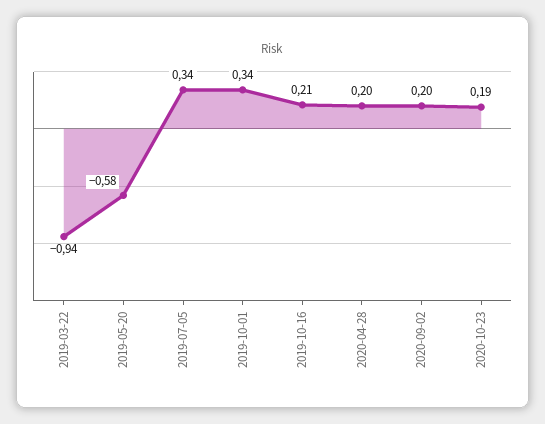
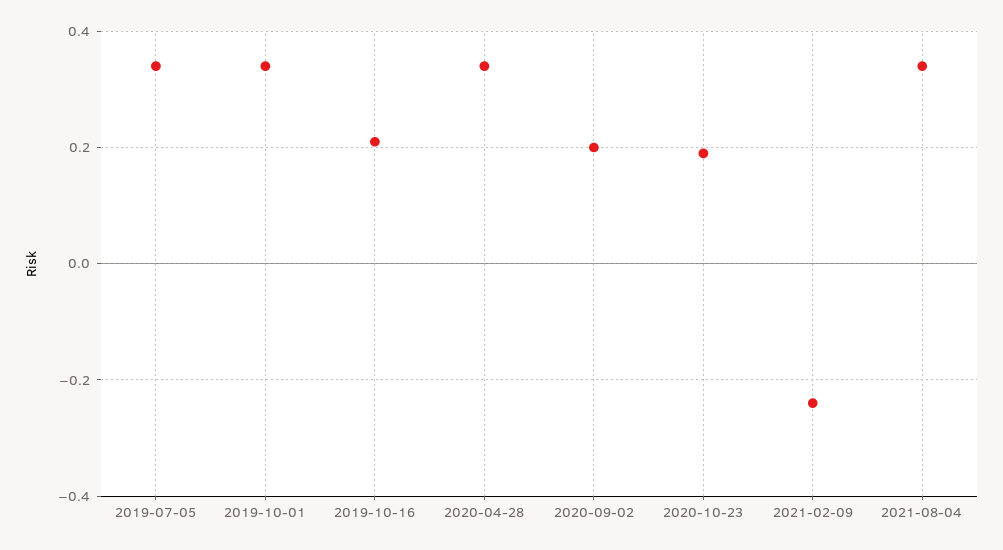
2019-03-22: -0.94 -> none
2019-05-20: -0.58 -> none
2020-04-28: 0.2 -> 0.35
2021-02-09: none -> -0.25
2021-08-04: none -> 0.35

